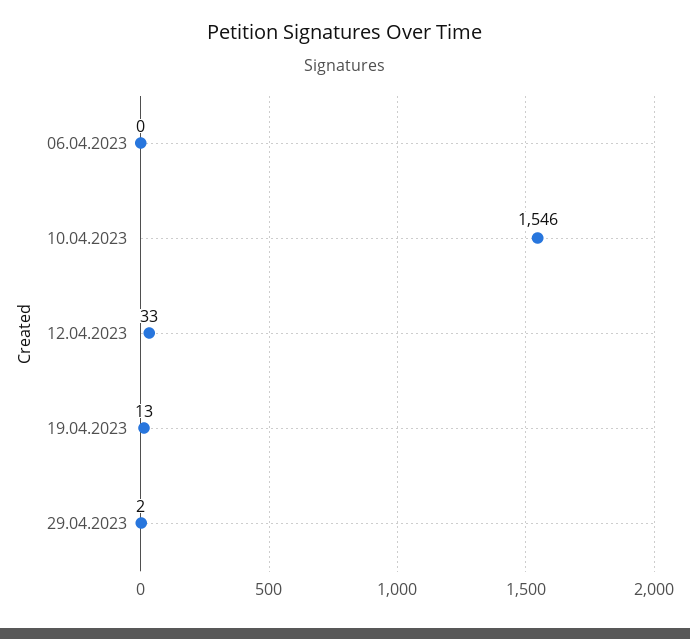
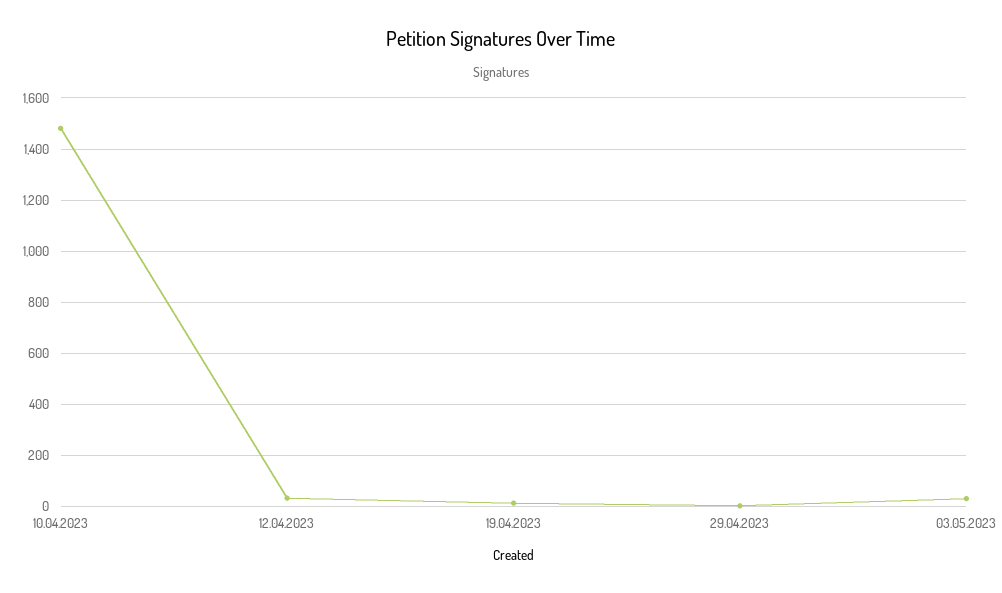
06.04.2023: 0 -> none
10.04.2023: 1546 -> 1475
03.05.2023: none -> 25

